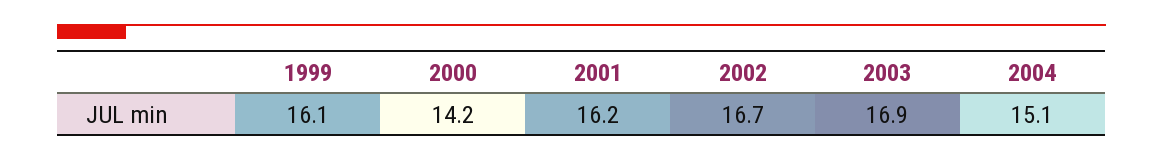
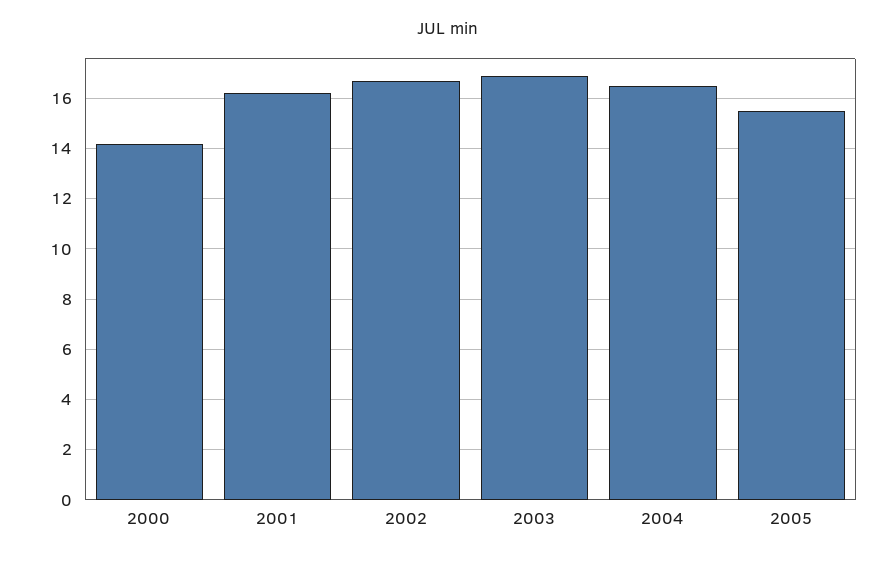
1999: 16.1 -> none
2004: 15.1 -> 16.5
2005: none -> 15.5

